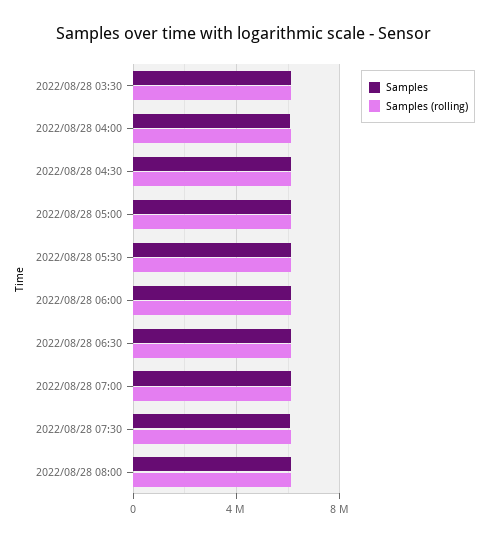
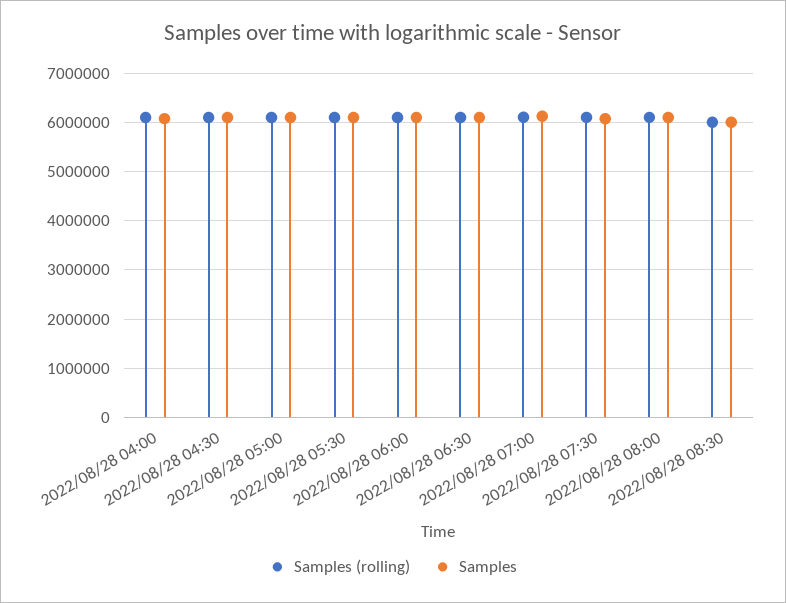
Samples, 2022/08/28 03:30: 6000000 -> none
Samples (rolling), 2022/08/28 03:30: 6000000 -> none
Samples (rolling), 2022/08/28 08:30: none -> 6000000
Samples, 2022/08/28 08:30: none -> 6000000

